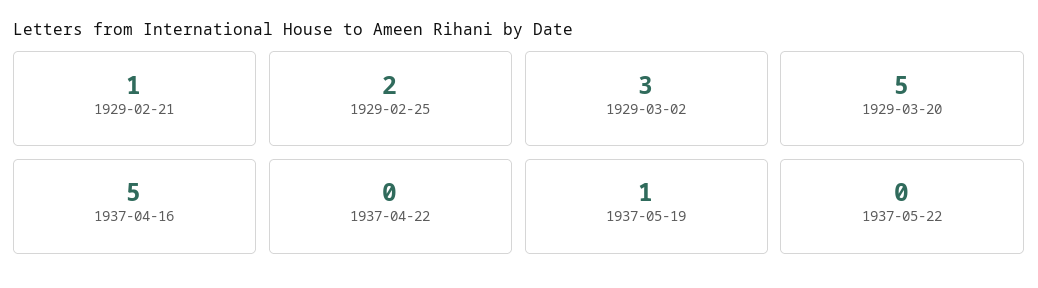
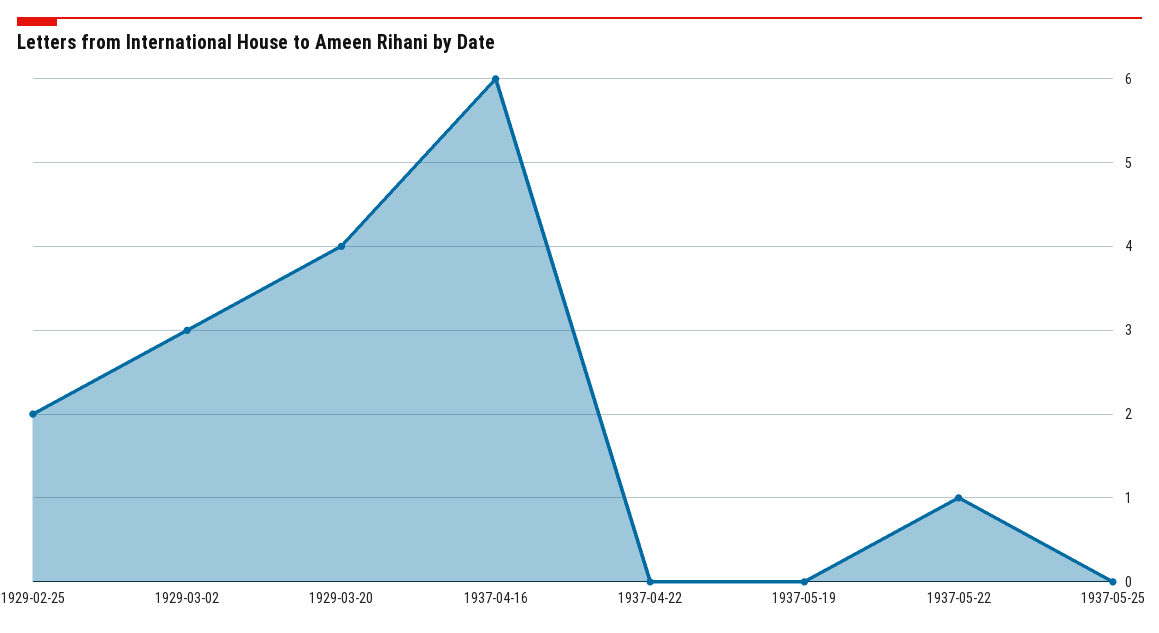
1929-02-21: 1 -> none
1929-03-20: 5 -> 4
1937-04-16: 5 -> 6
1937-05-19: 1 -> 0
1937-05-22: 0 -> 1
1937-05-25: none -> 0

